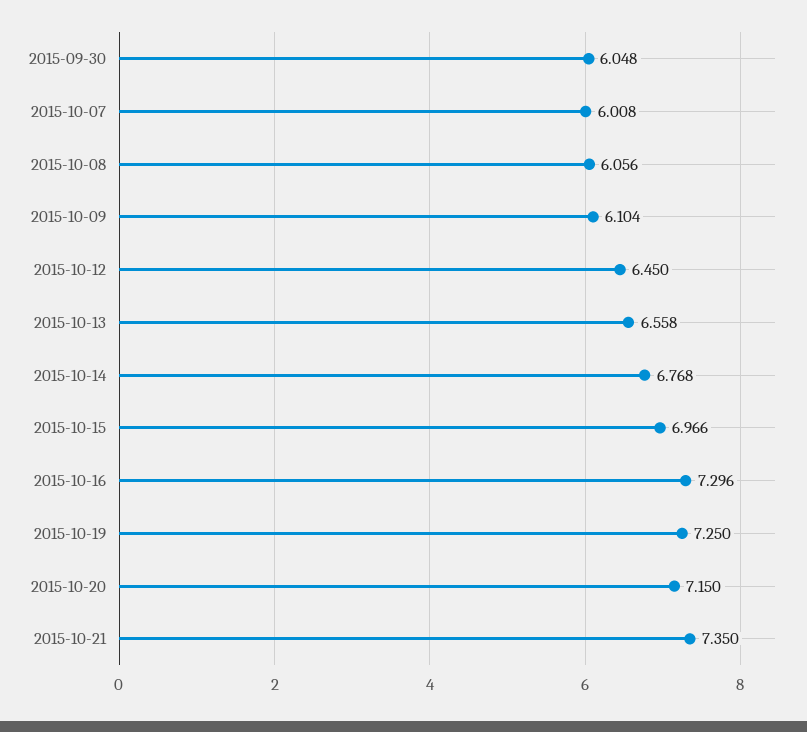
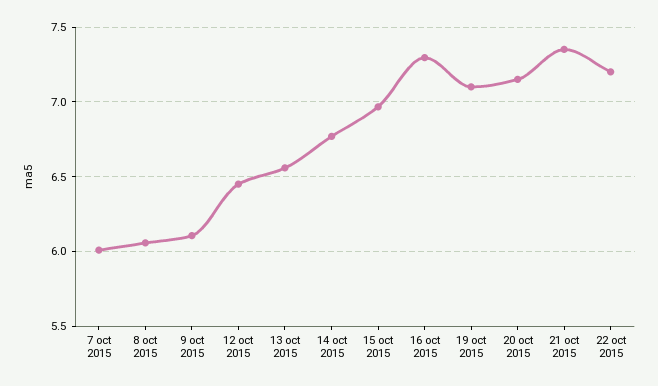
2015-09-30: 6.048 -> none
2015-10-19: 7.25 -> 7.1
22 oct 2015: none -> 7.2

